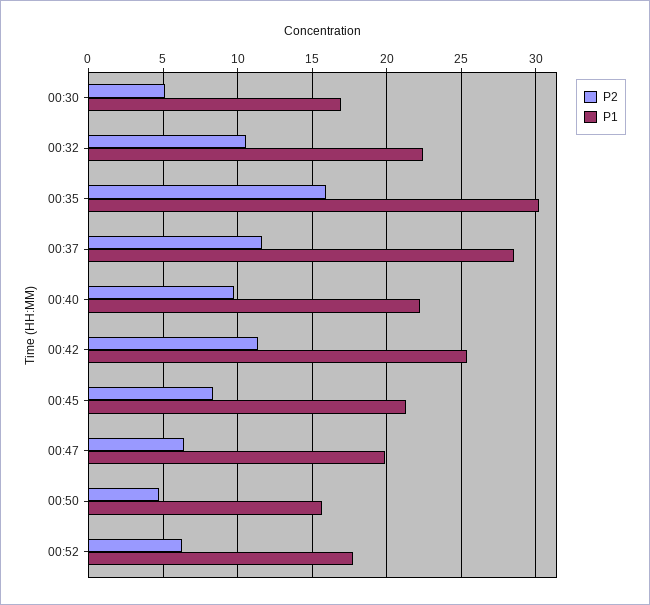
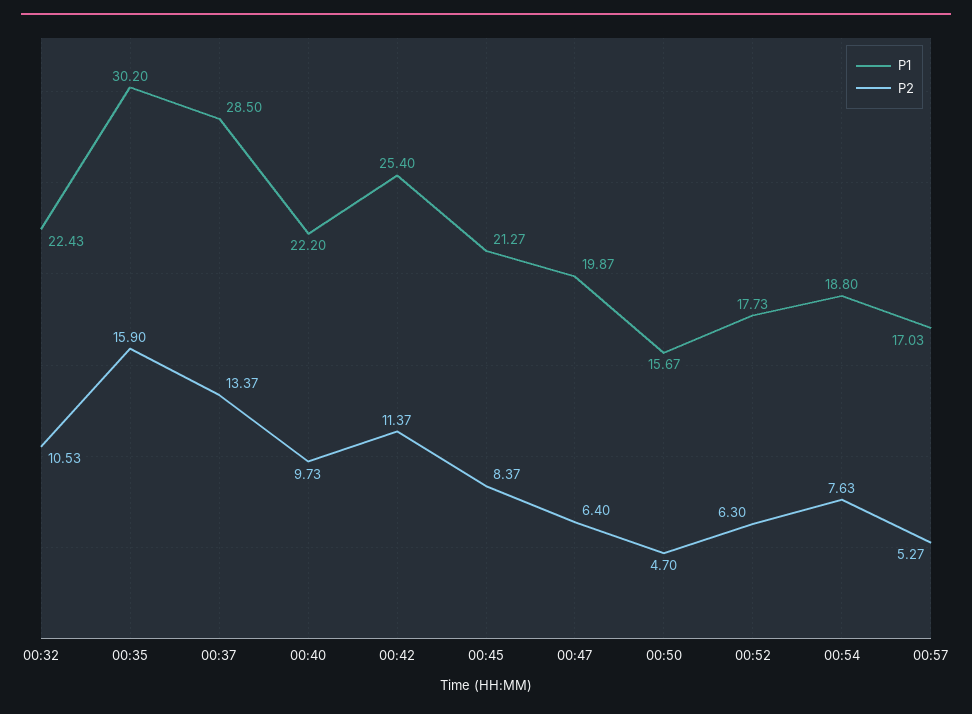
P2, 00:30: 5 -> none
P1, 00:30: 17 -> none
P2, 00:37: 11.5 -> 13.37
P1, 00:54: none -> 18.8
P2, 00:54: none -> 7.63
P1, 00:57: none -> 17.03
P2, 00:57: none -> 5.27

